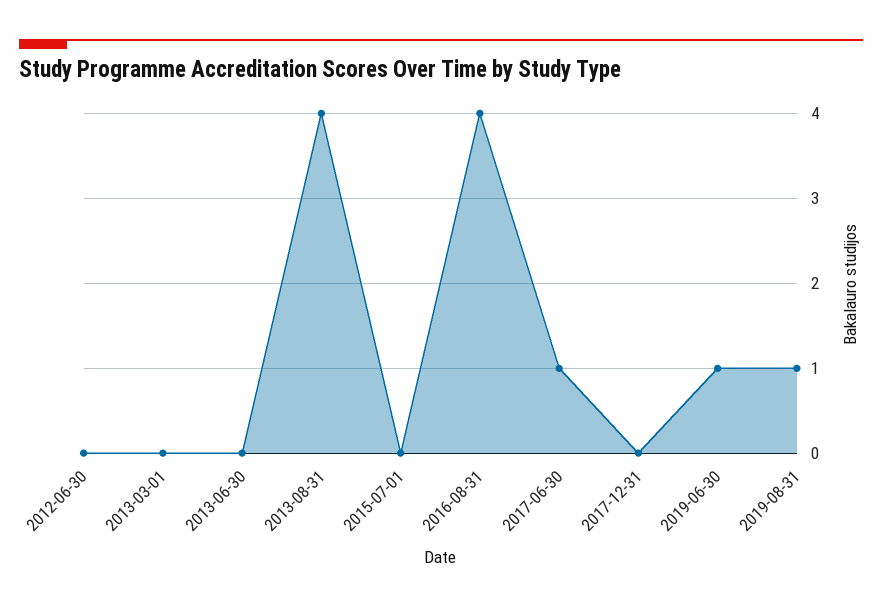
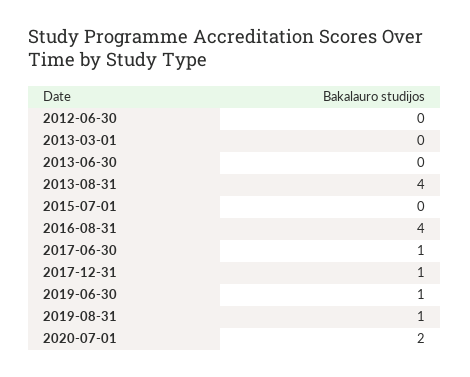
2017-12-31: 0 -> 1
2020-07-01: none -> 2

